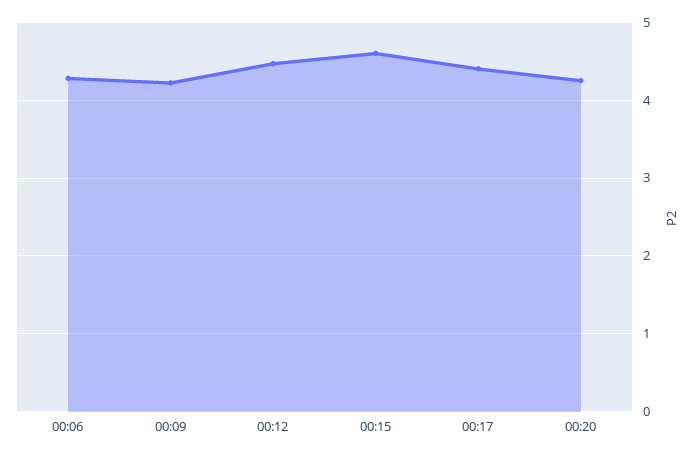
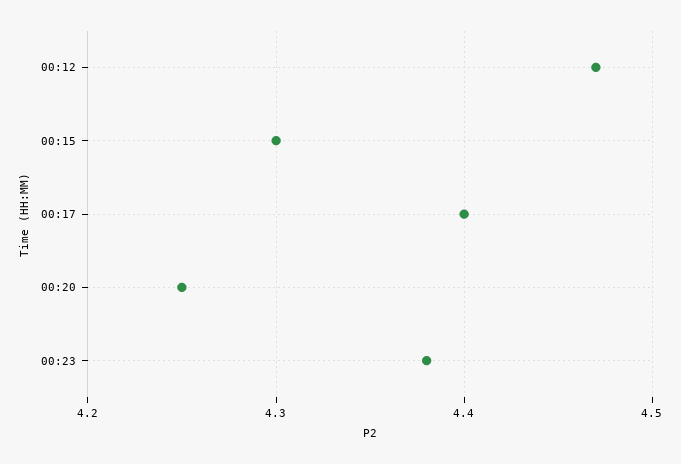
00:06: 4.3 -> none
00:09: 4.2 -> none
00:15: 4.6 -> 4.3
00:23: none -> 4.38

